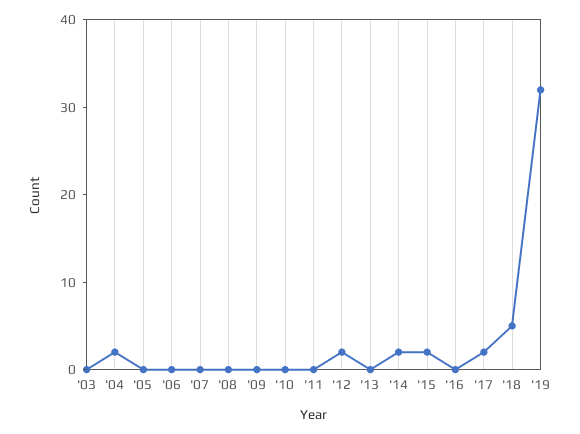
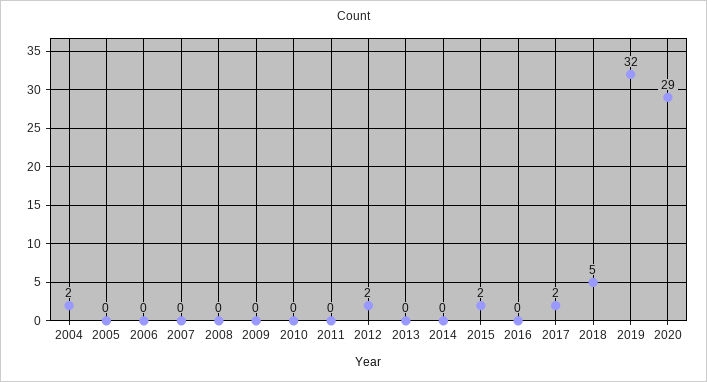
'03: 0 -> none
'14: 2 -> 0
2020: none -> 29

